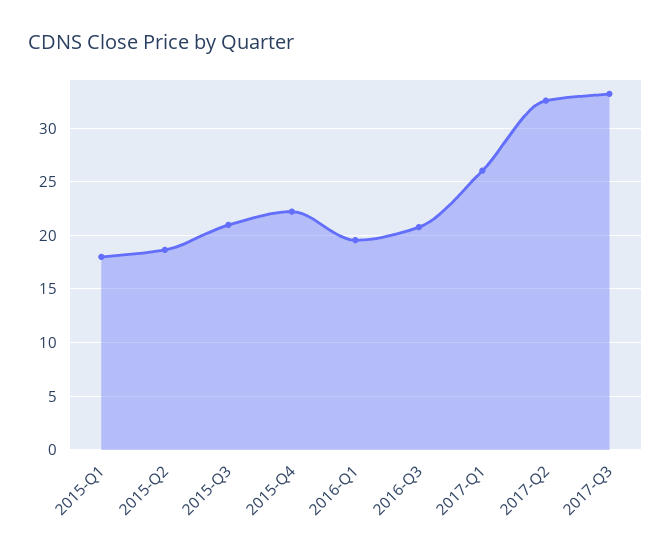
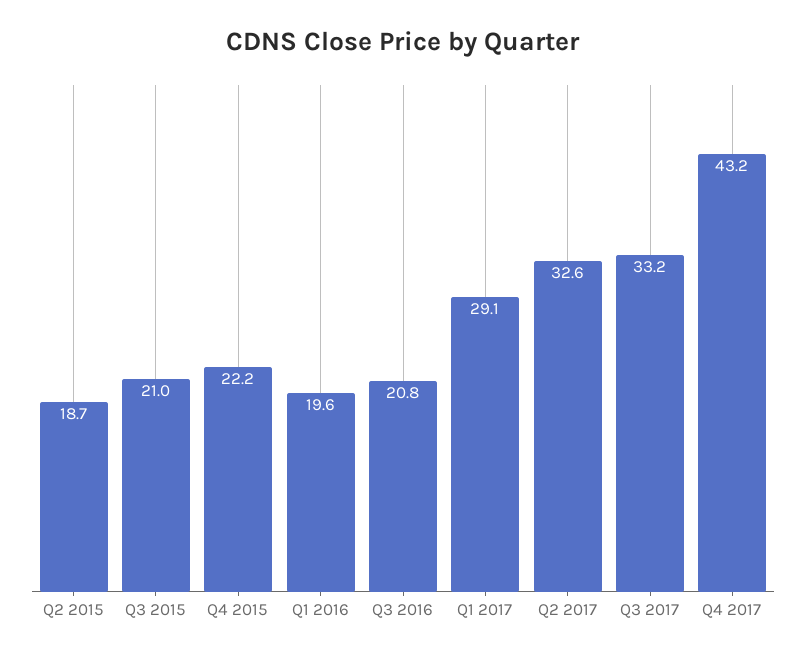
2015-Q1: 18 -> none
2017-Q1: 26 -> 29.1
Q4 2017: none -> 43.2

